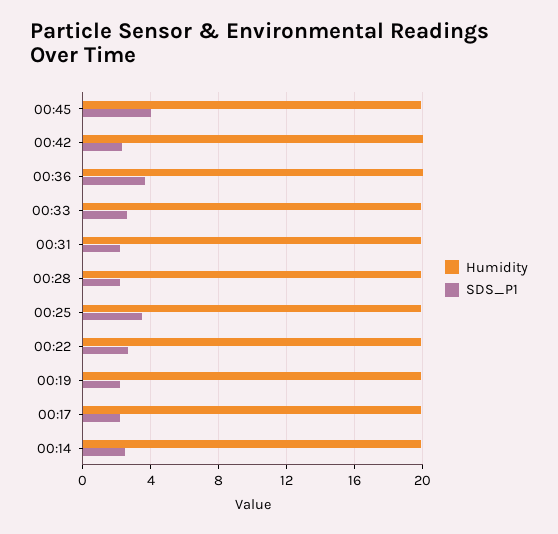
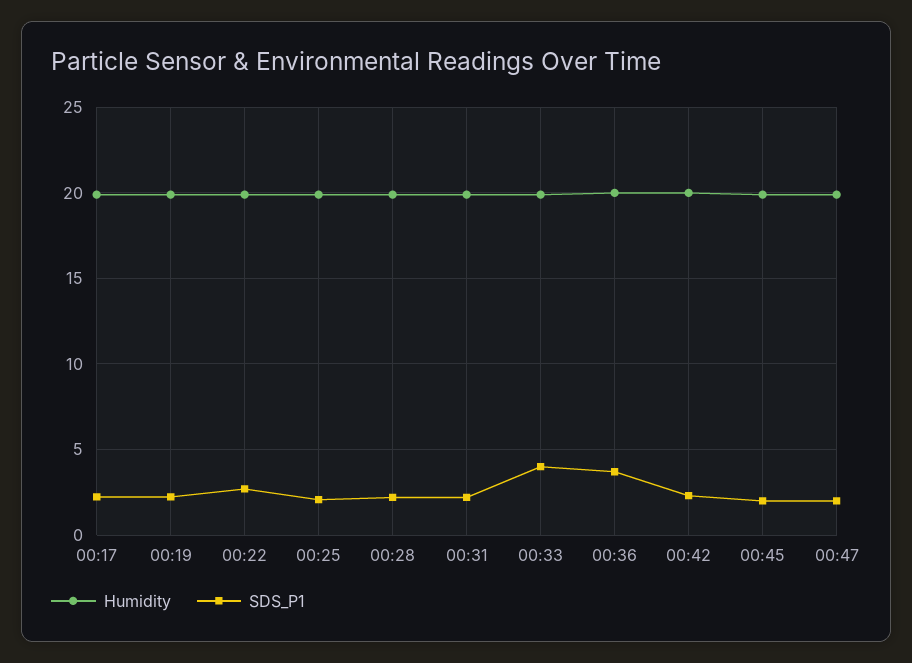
SDS_P1, 00:45: 4 -> 2
SDS_P1, 00:33: 2.5 -> 4
SDS_P1, 00:25: 3.5 -> 2
Humidity, 00:14: 20 -> none
SDS_P1, 00:14: 2.5 -> none
Humidity, 00:47: none -> 20
SDS_P1, 00:47: none -> 2

